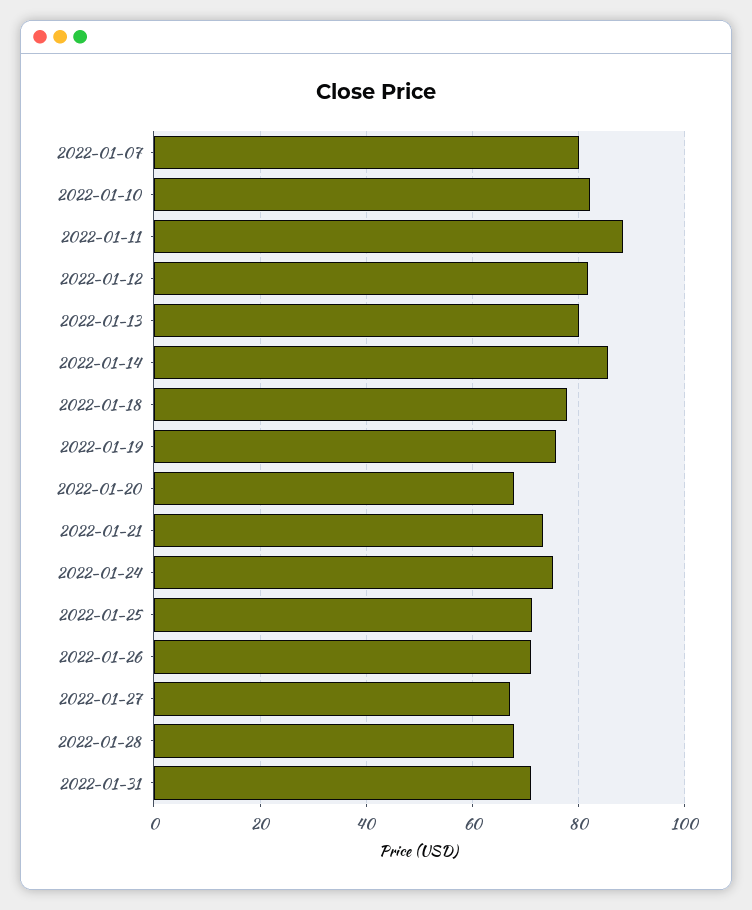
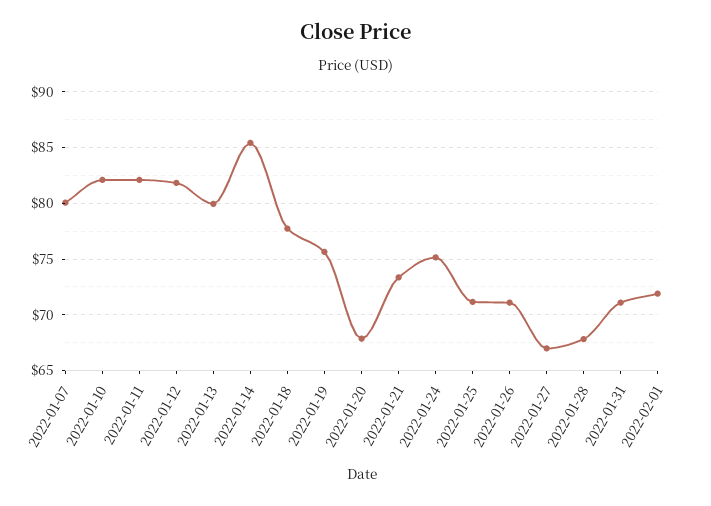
2022-01-11: 88 -> 82
2022-02-01: none -> 72

